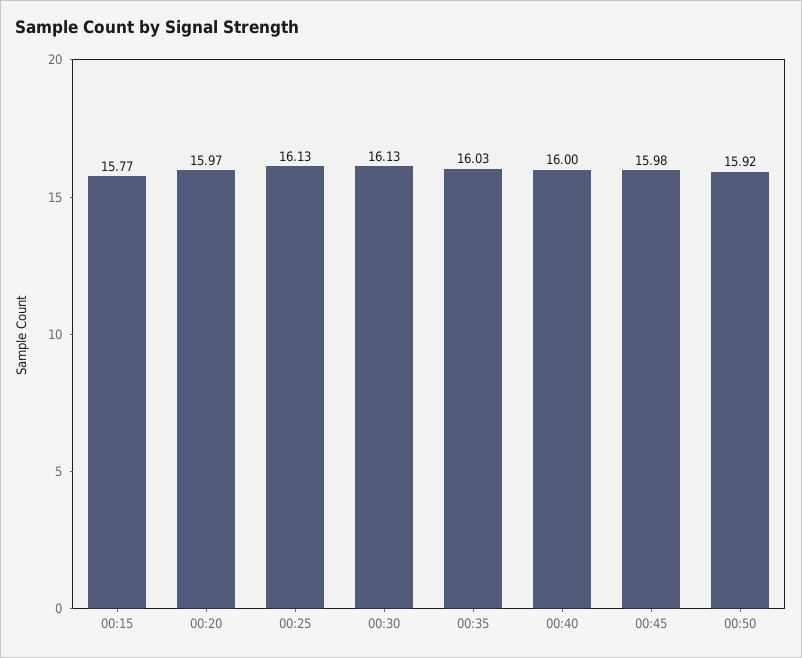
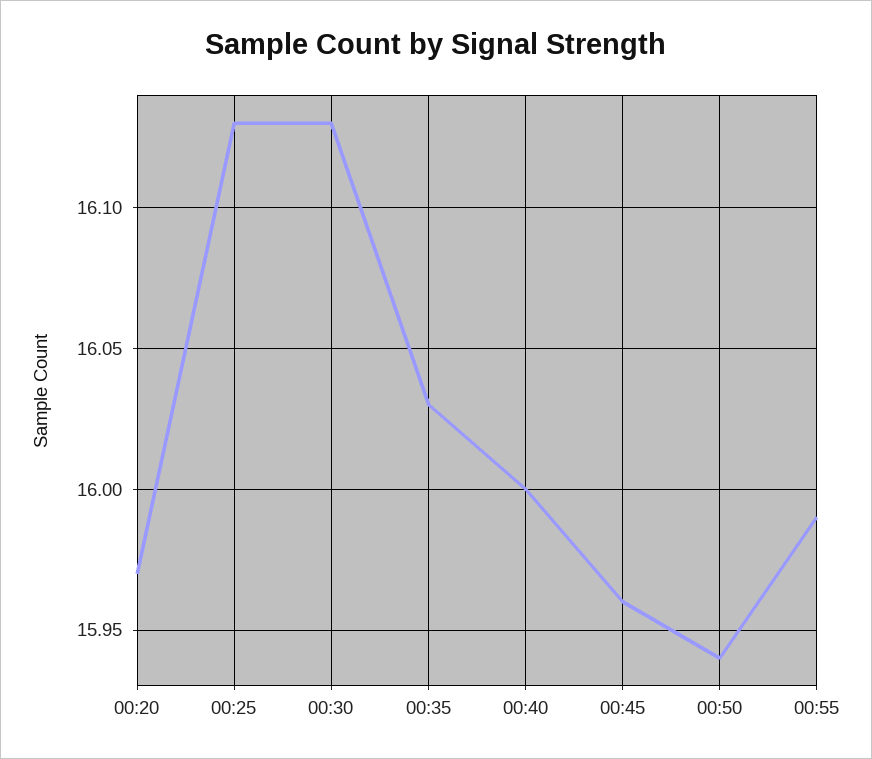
00:15: 15.77 -> none
00:45: 15.98 -> 15.96
00:50: 15.92 -> 15.94
00:55: none -> 15.99

